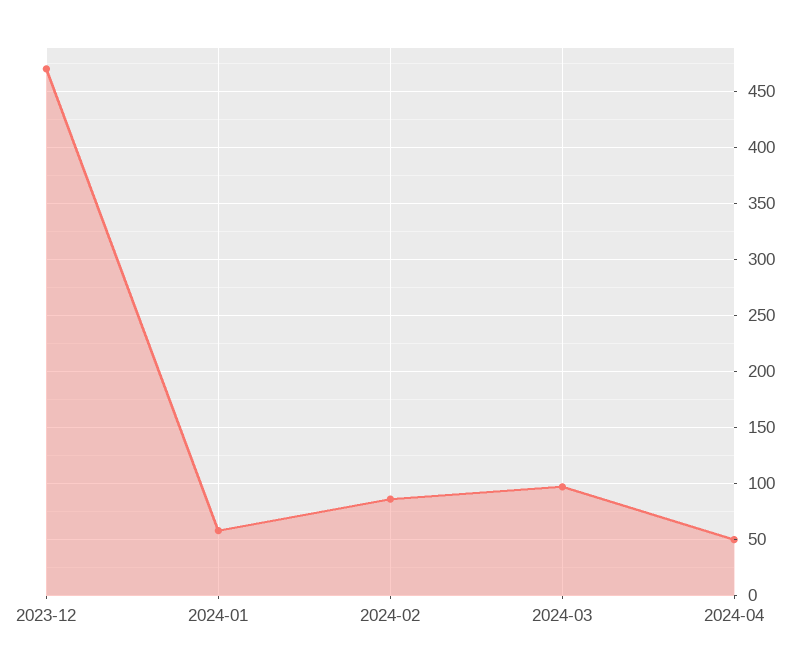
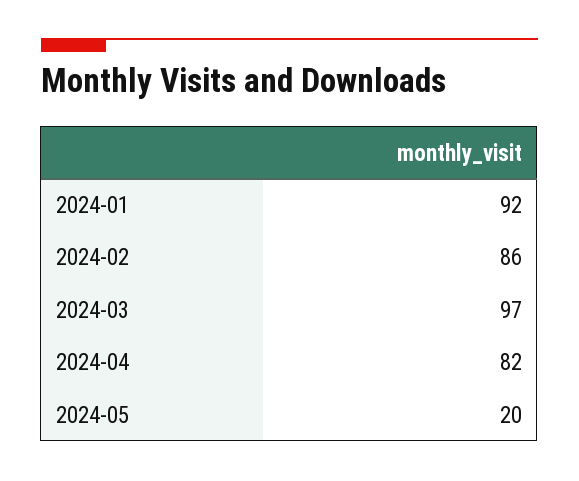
2023-12: 470 -> none
2024-01: 60 -> 92
2024-04: 50 -> 82
2024-05: none -> 20

